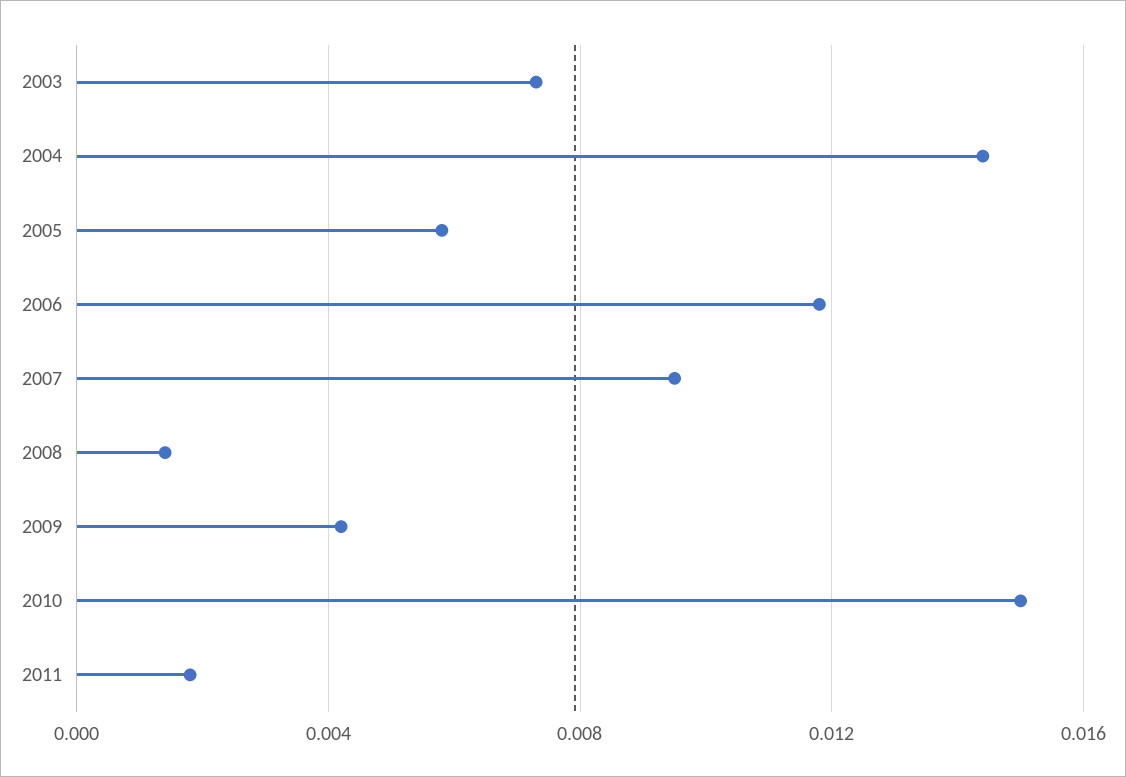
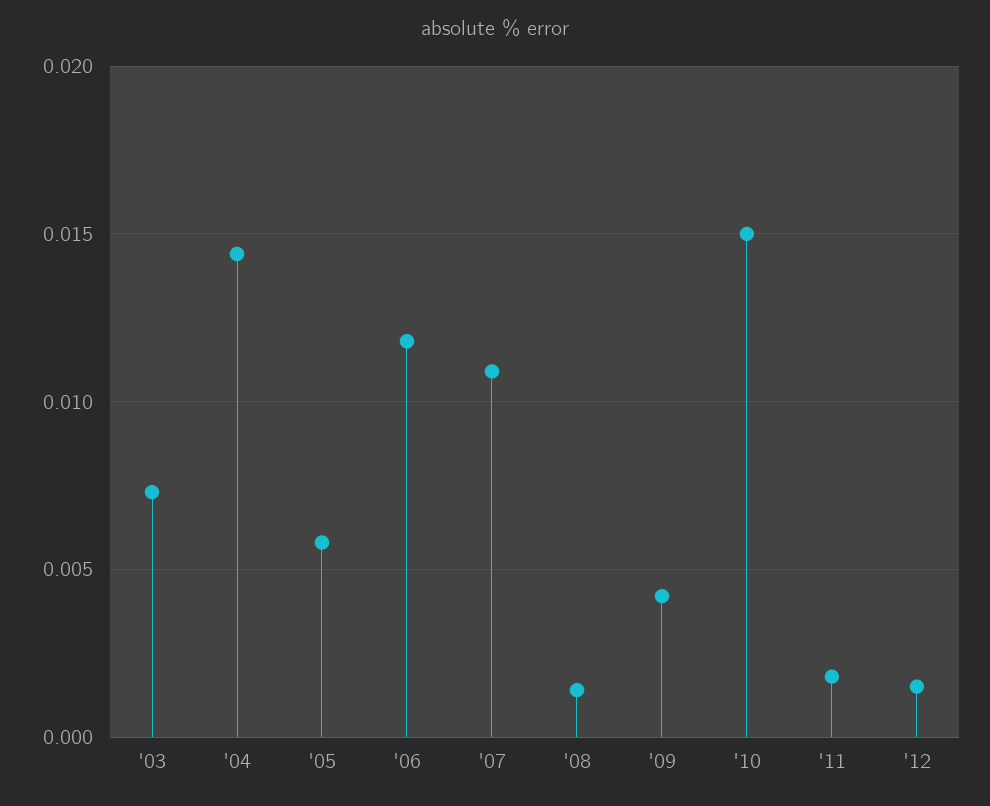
2007: 0.0095 -> 0.011
'12: none -> 0.0015

